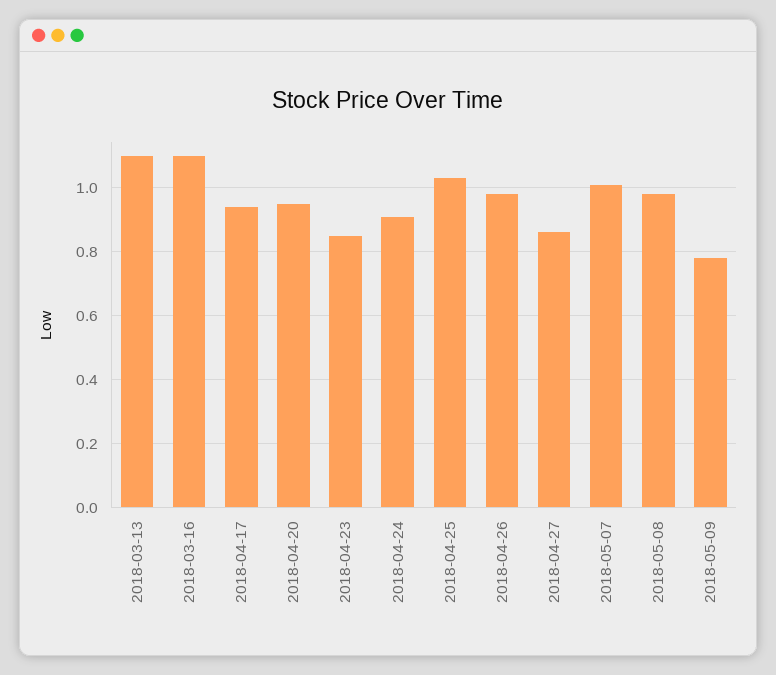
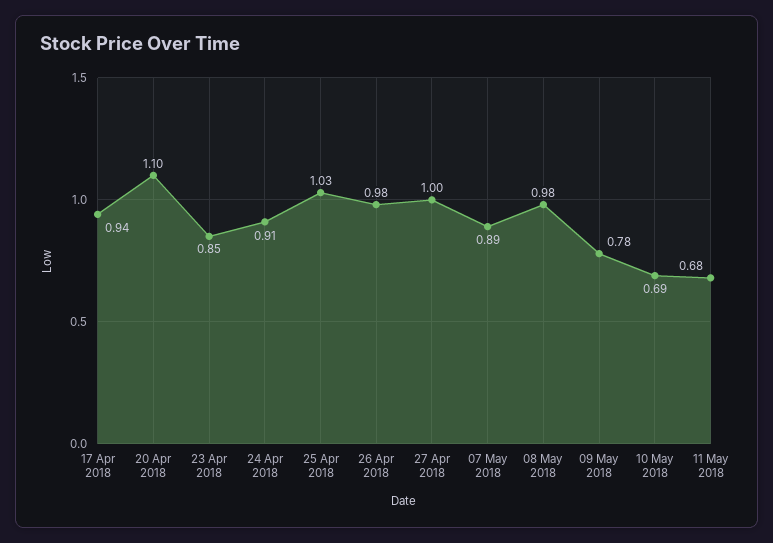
2018-03-13: 1.1 -> none
2018-03-16: 1.1 -> none
2018-04-20: 0.95 -> 1.1
2018-04-27: 0.85 -> 1
2018-05-07: 1 -> 0.89
10 May 2018: none -> 0.69
11 May 2018: none -> 0.68

